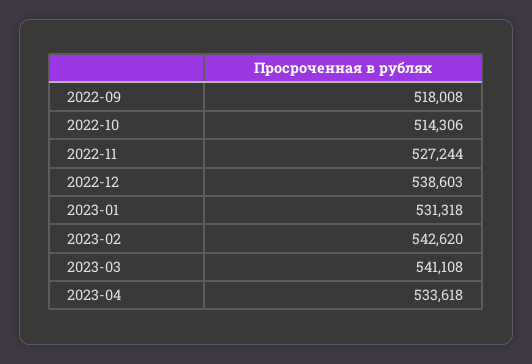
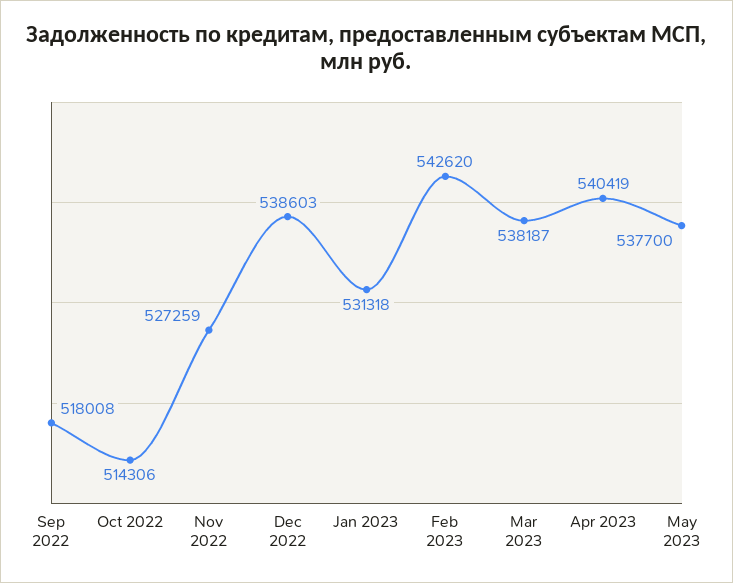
2022-11: 527244 -> 527259
2023-03: 541108 -> 538187
2023-04: 533618 -> 540419
May 2023: none -> 537700

